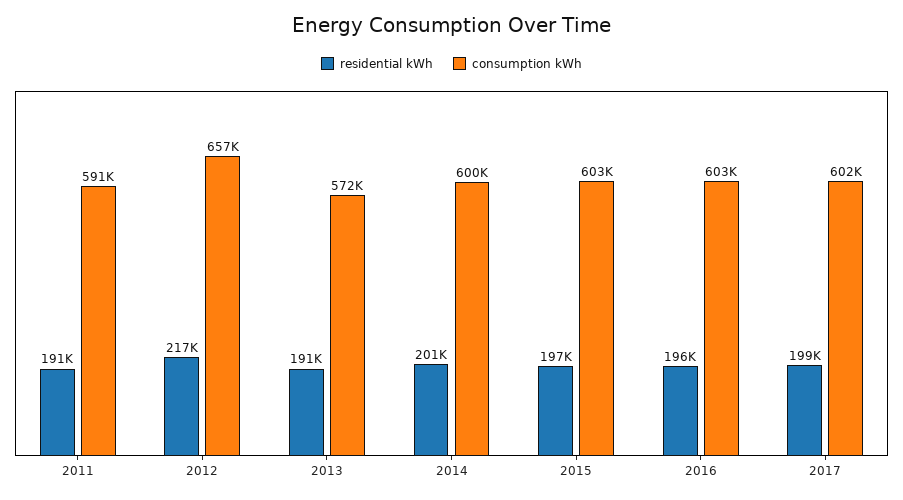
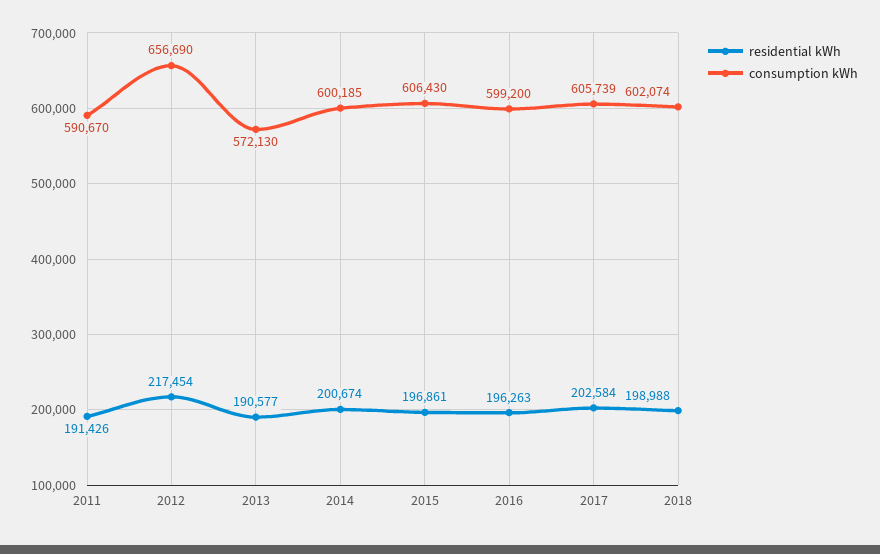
consumption kWh, 2015: 603000 -> 606430
consumption kWh, 2016: 603000 -> 599200
residential kWh, 2017: 199000 -> 202584
consumption kWh, 2017: 602000 -> 605739
residential kWh, 2018: none -> 198988
consumption kWh, 2018: none -> 602074

